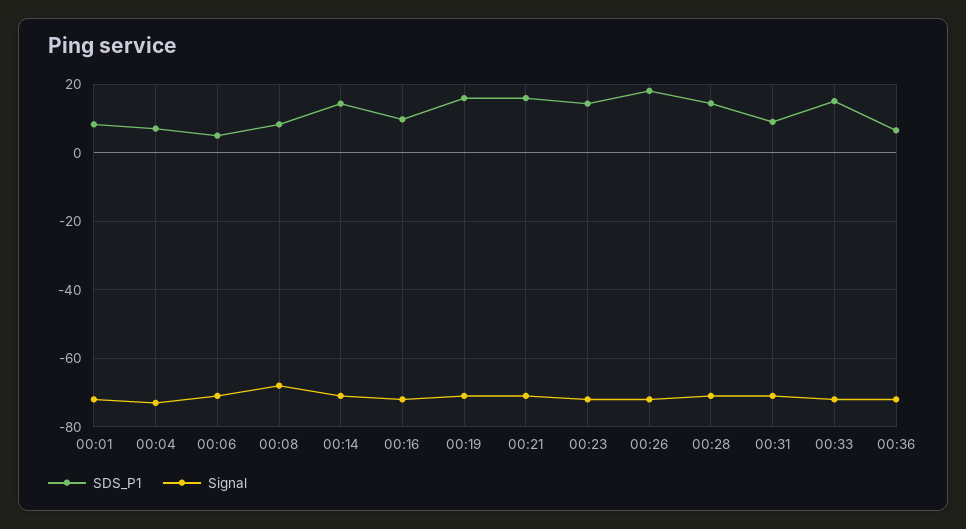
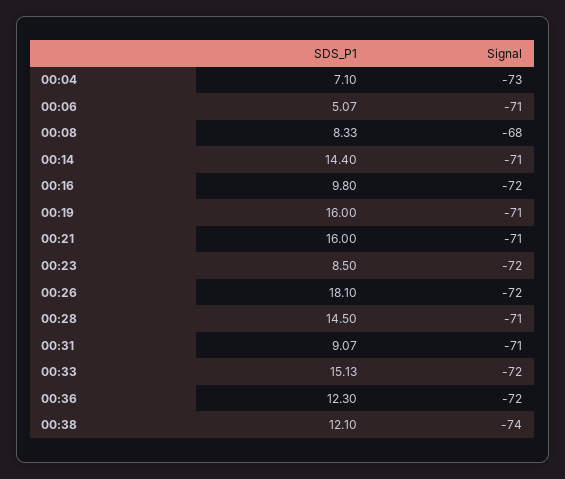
SDS_P1, 00:01: 8 -> none
Signal, 00:01: -72 -> none
SDS_P1, 00:23: 14 -> 8.5
SDS_P1, 00:36: 6 -> 12.3
SDS_P1, 00:38: none -> 12.1
Signal, 00:38: none -> -74

